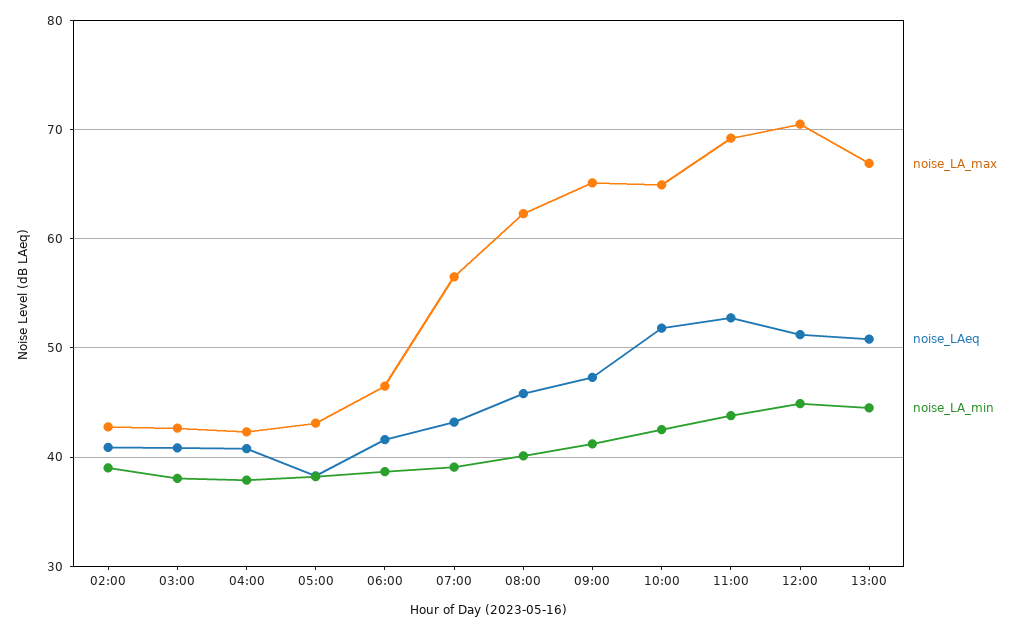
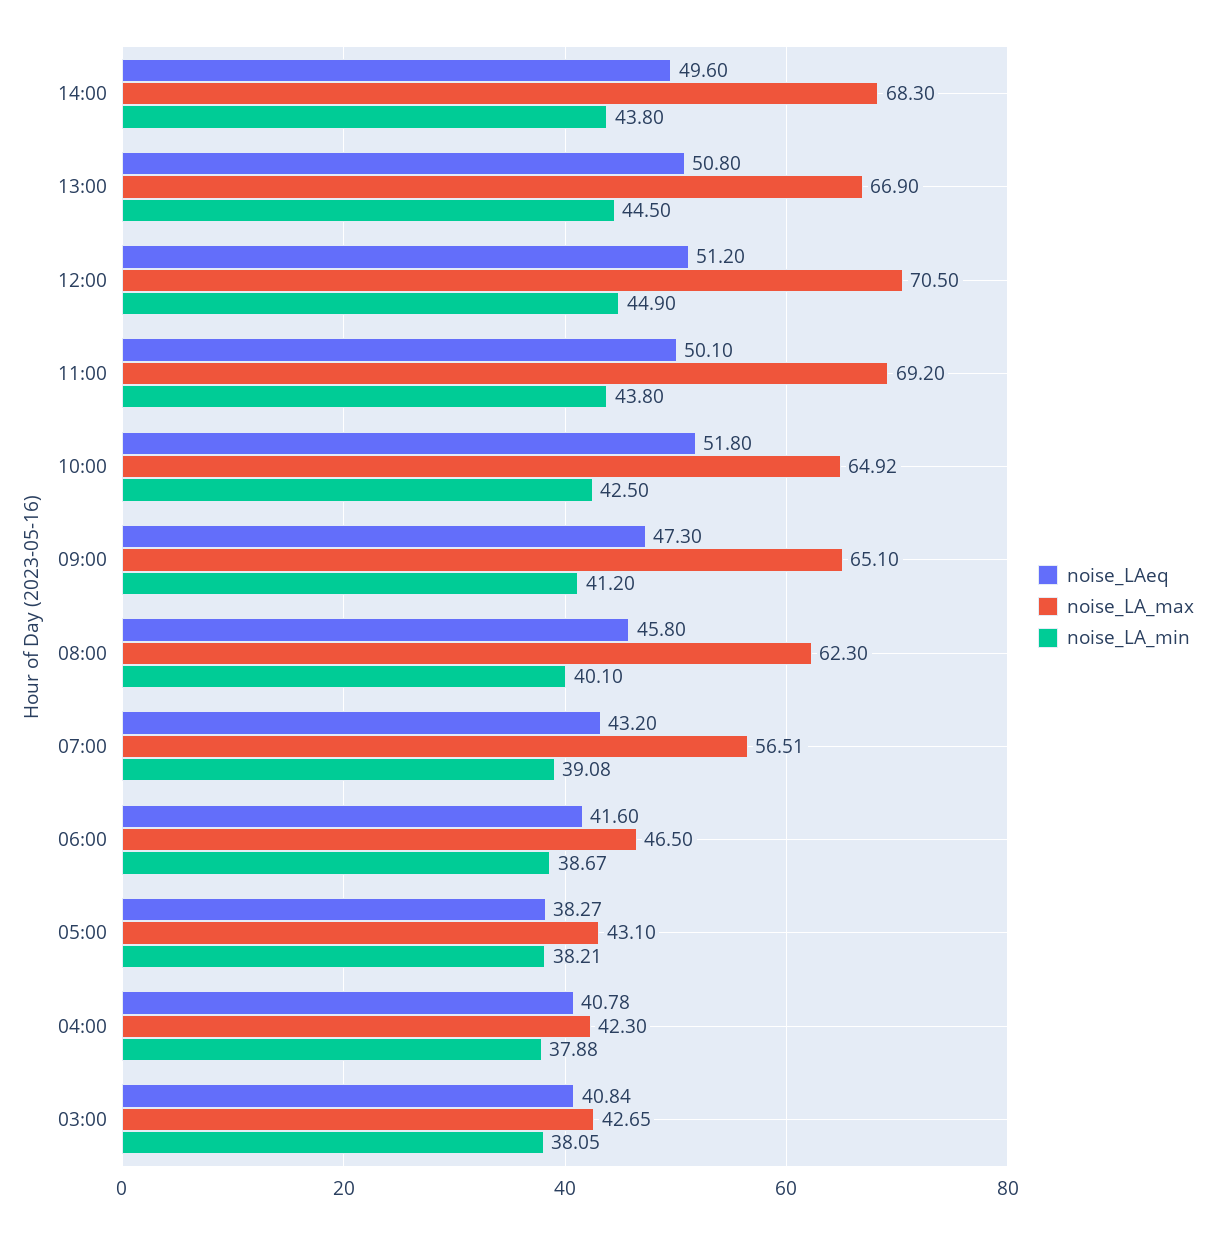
noise_LA_max, 02:00: 43 -> none
noise_LAeq, 02:00: 41 -> none
noise_LA_min, 02:00: 39 -> none
noise_LAeq, 11:00: 53 -> 50.1
noise_LAeq, 14:00: none -> 49.6
noise_LA_max, 14:00: none -> 68.3
noise_LA_min, 14:00: none -> 43.8

